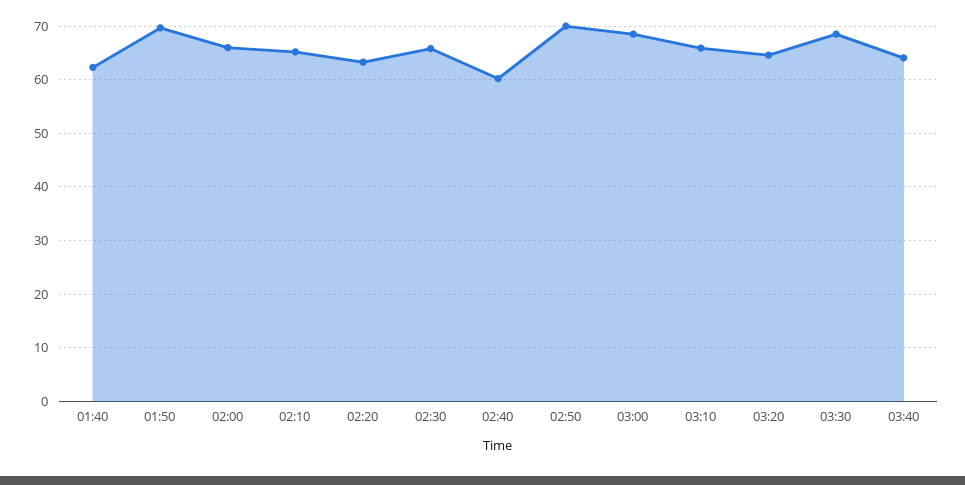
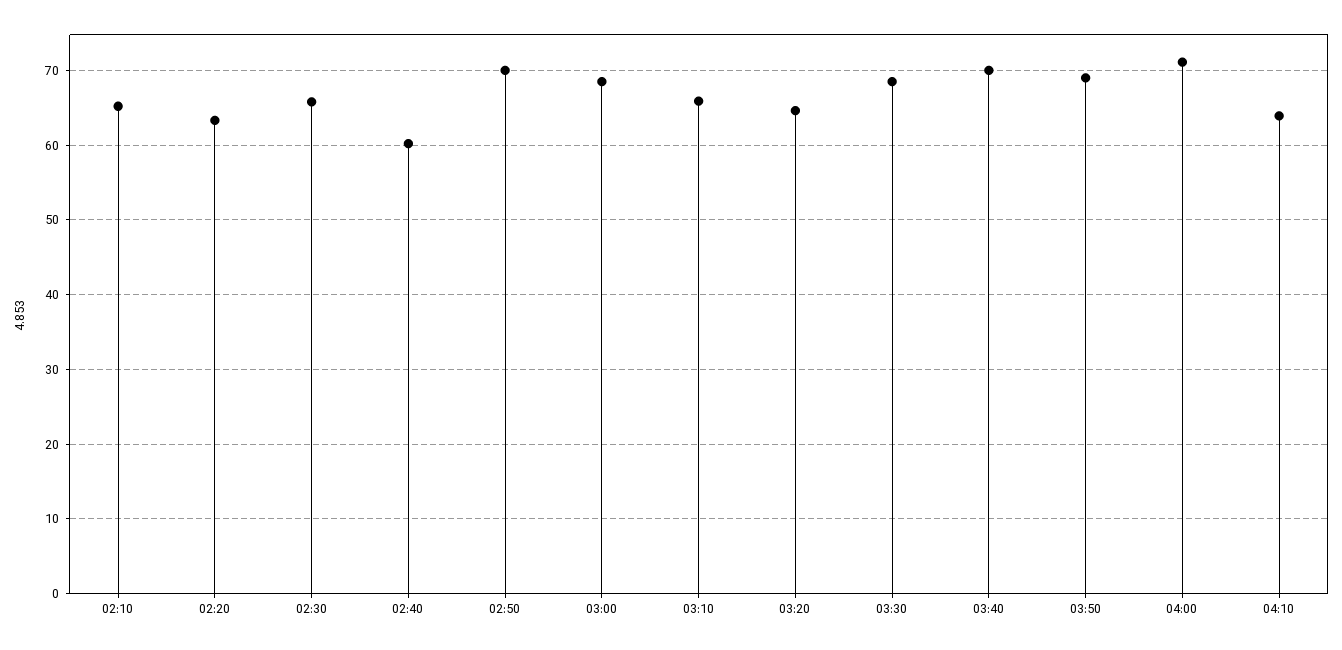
01:40: 62 -> none
01:50: 70 -> none
02:00: 66 -> none
03:40: 64 -> 70
03:50: none -> 69
04:00: none -> 71
04:10: none -> 64

